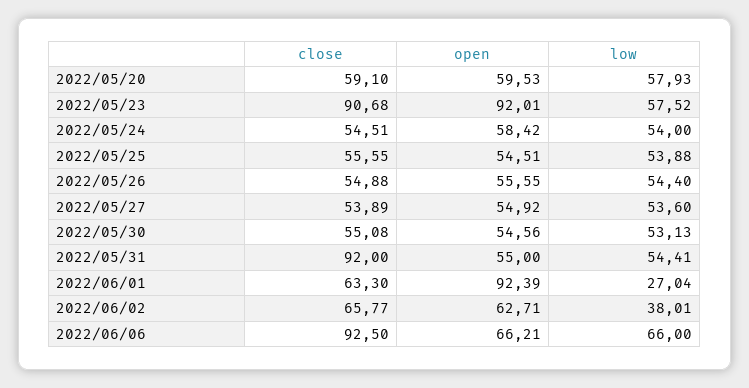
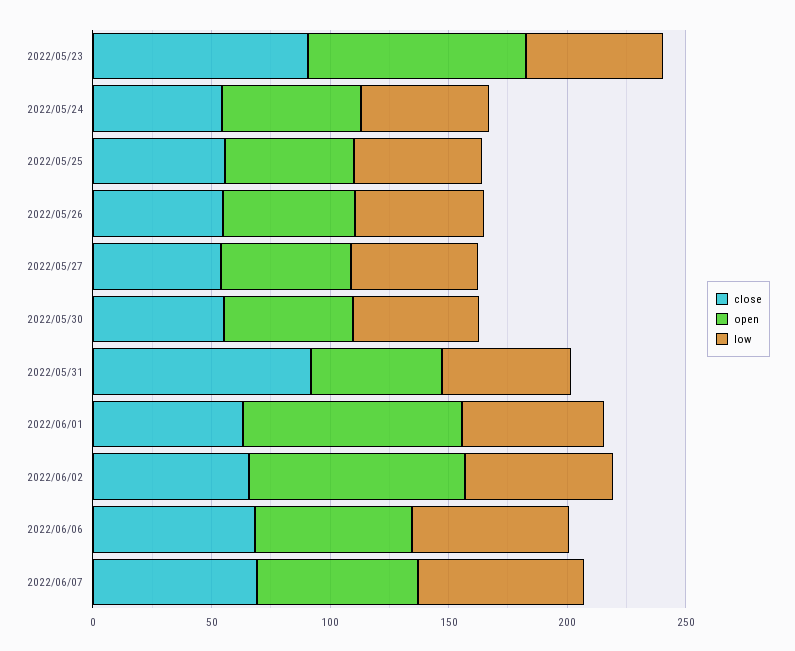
close, 2022/05/20: 59.1 -> none
open, 2022/05/20: 59.53 -> none
low, 2022/05/20: 57.93 -> none
low, 2022/06/01: 27.04 -> 60
open, 2022/06/02: 62.71 -> 90
low, 2022/06/02: 38.01 -> 60
close, 2022/06/06: 92.5 -> 70
close, 2022/06/07: none -> 70
open, 2022/06/07: none -> 70
low, 2022/06/07: none -> 70

